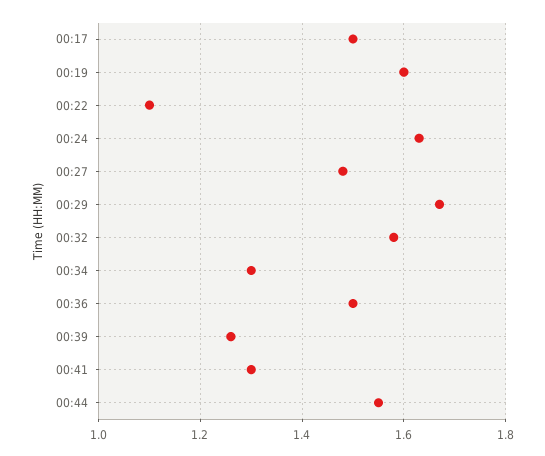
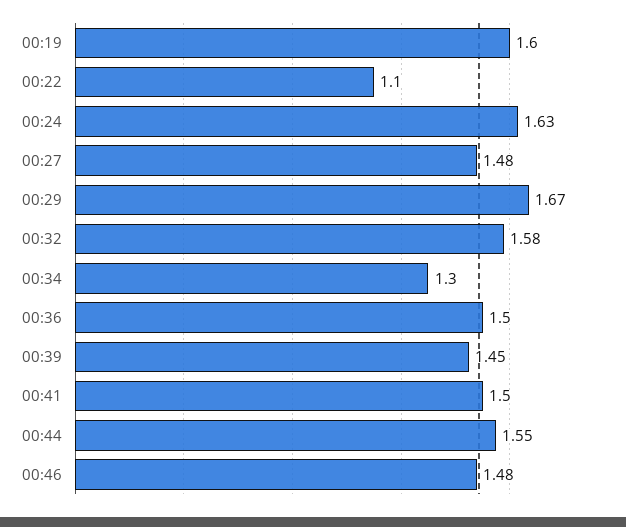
00:17: 1.5 -> none
00:39: 1.25 -> 1.45
00:41: 1.3 -> 1.5
00:46: none -> 1.48

